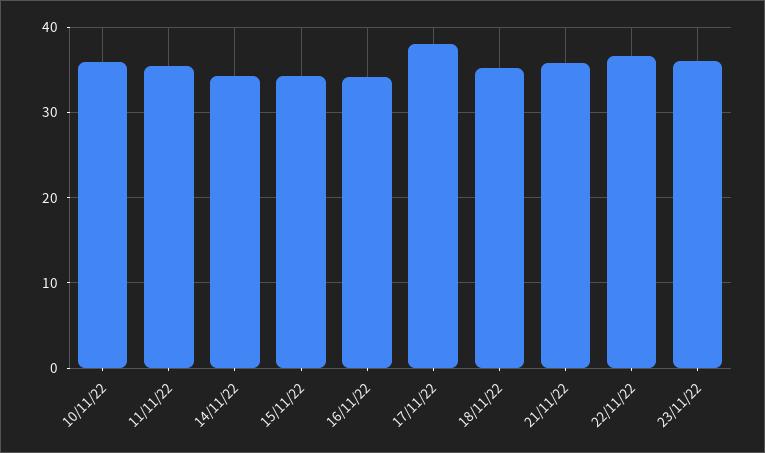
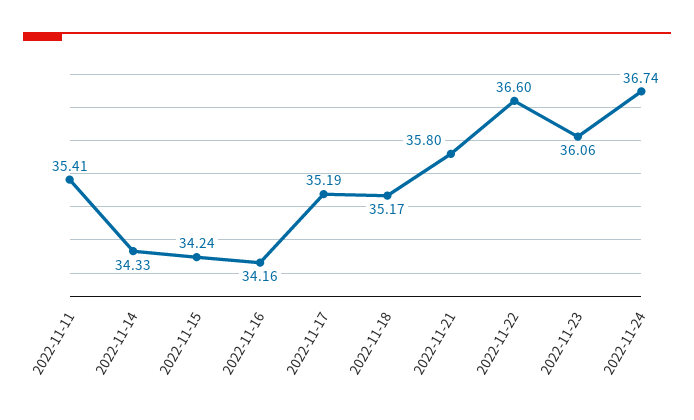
10/11/22: 36 -> none
17/11/22: 38 -> 35.19
2022-11-24: none -> 36.74

